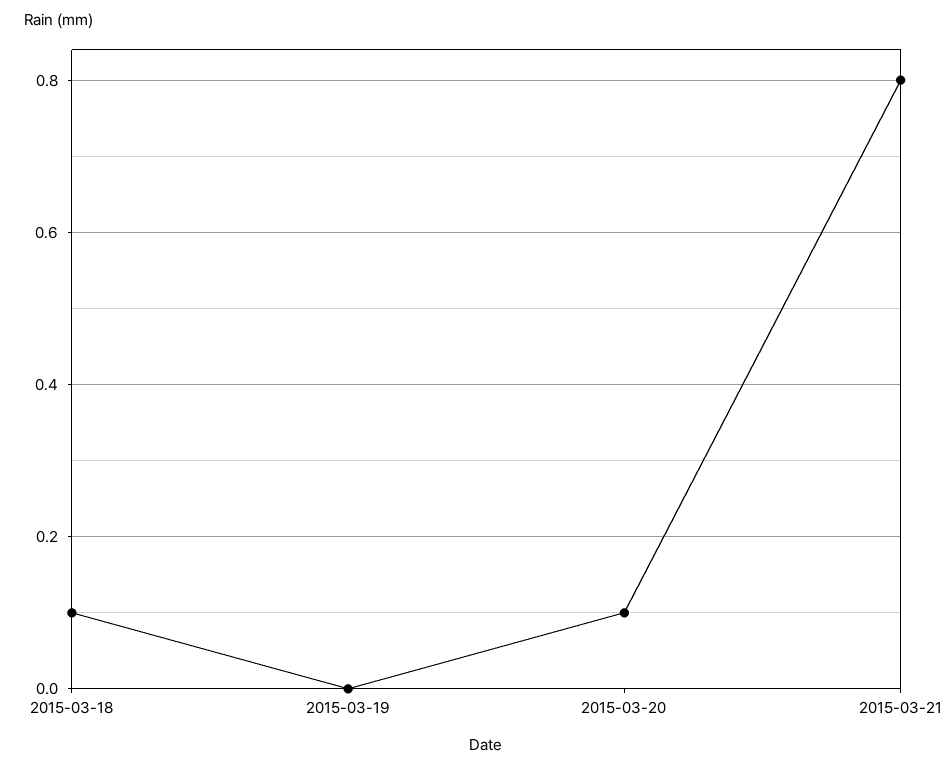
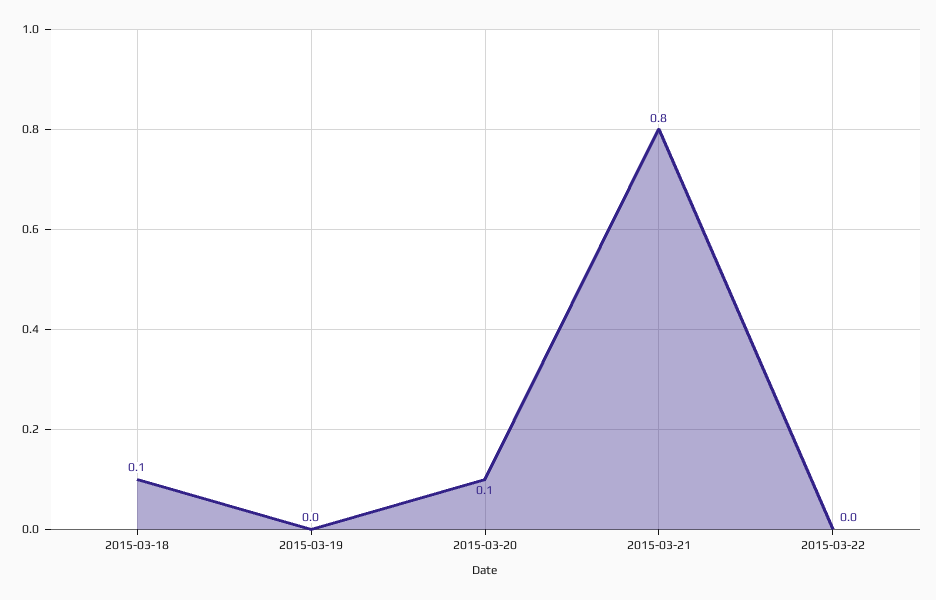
2015-03-22: none -> 0

